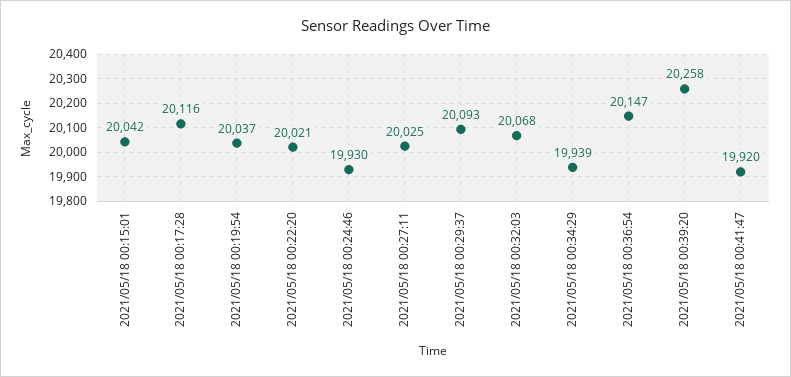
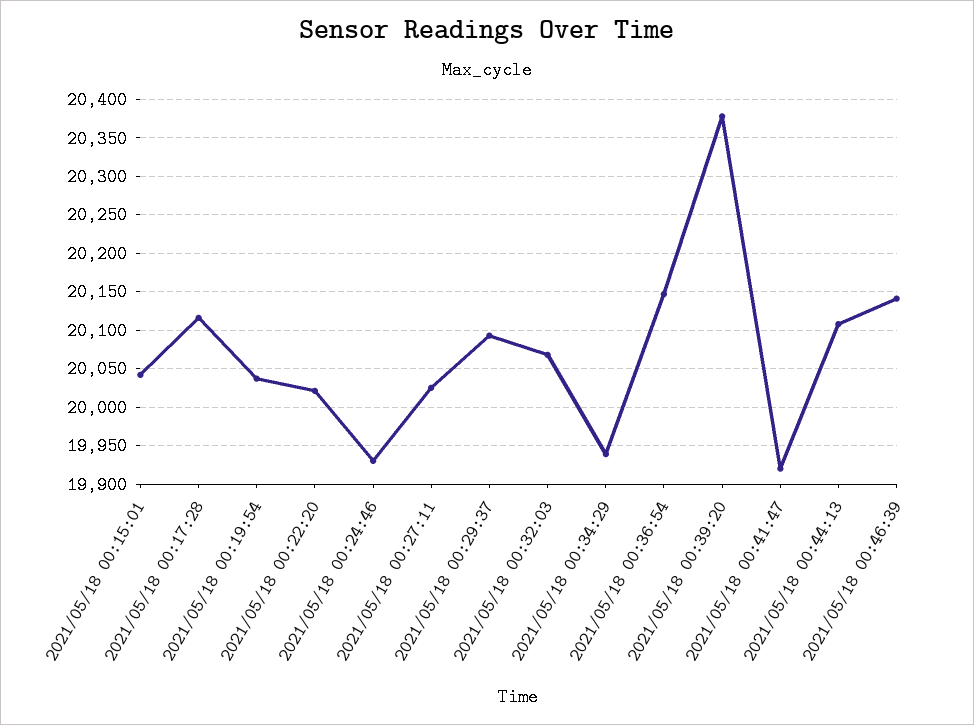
2021/05/18 00:39:20: 20258 -> 20380
2021/05/18 00:44:13: none -> 20110
2021/05/18 00:46:39: none -> 20140

